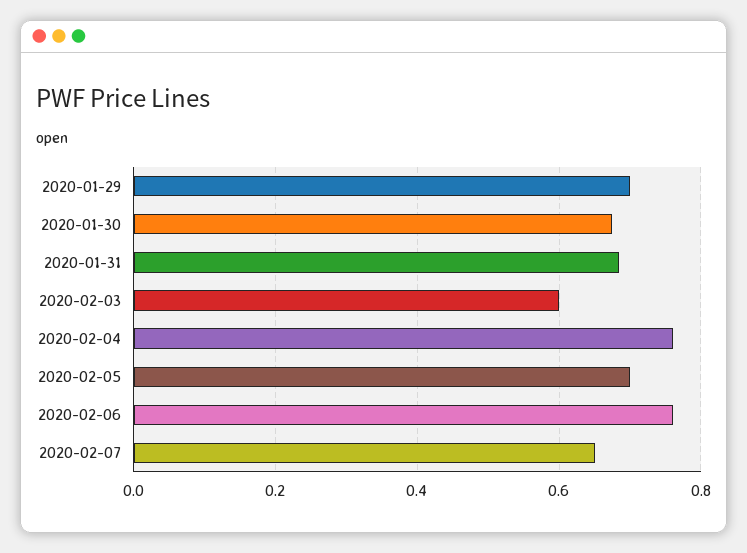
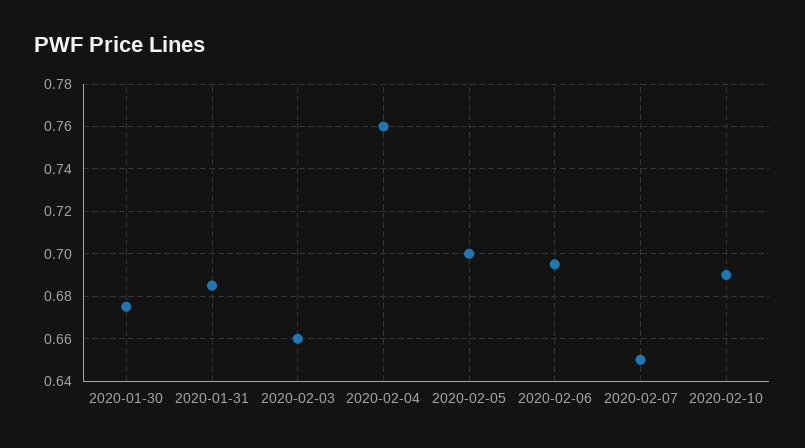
2020-01-29: 0.7 -> none
2020-02-03: 0.6 -> 0.66
2020-02-06: 0.76 -> 0.695
2020-02-10: none -> 0.69

